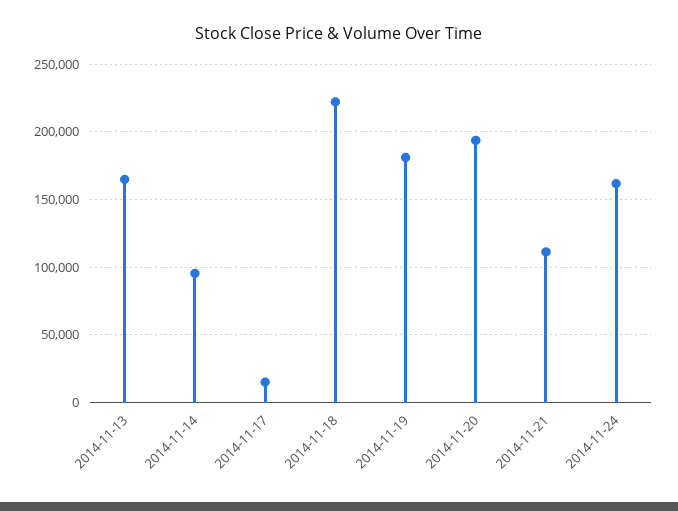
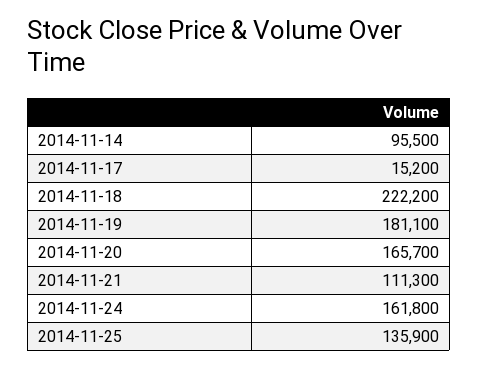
2014-11-13: 165000 -> none
2014-11-20: 195000 -> 165700
2014-11-25: none -> 135900

